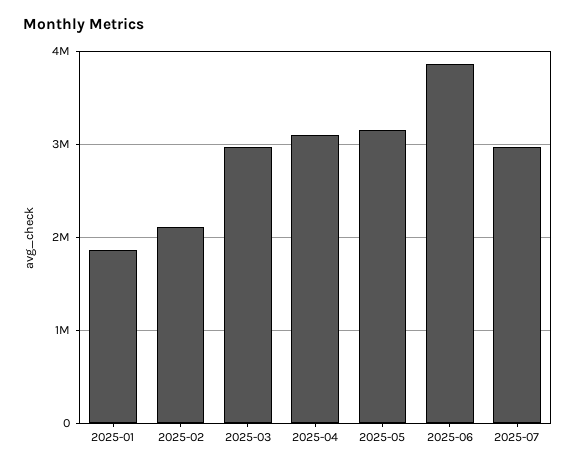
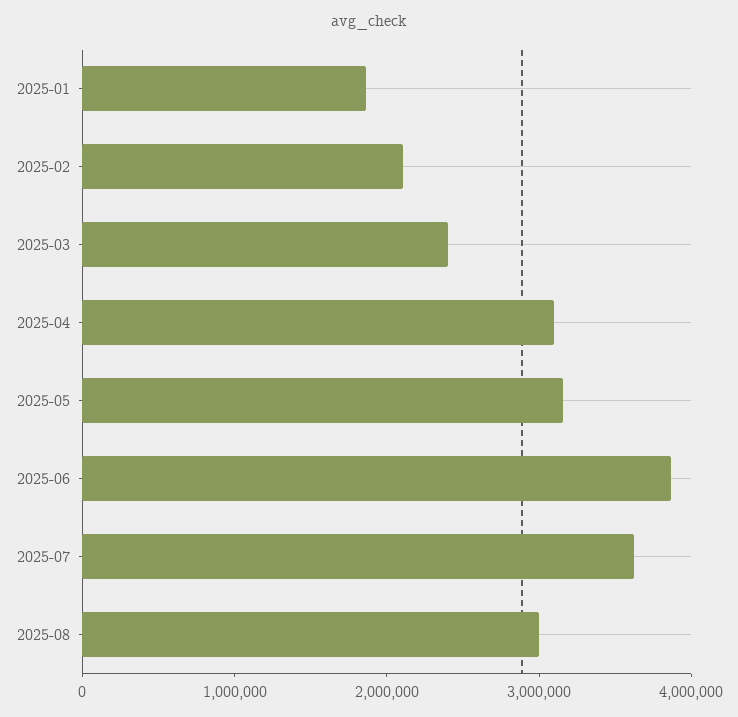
2025-03: 3000000 -> 2400000
2025-07: 3000000 -> 3600000
2025-08: none -> 3000000

